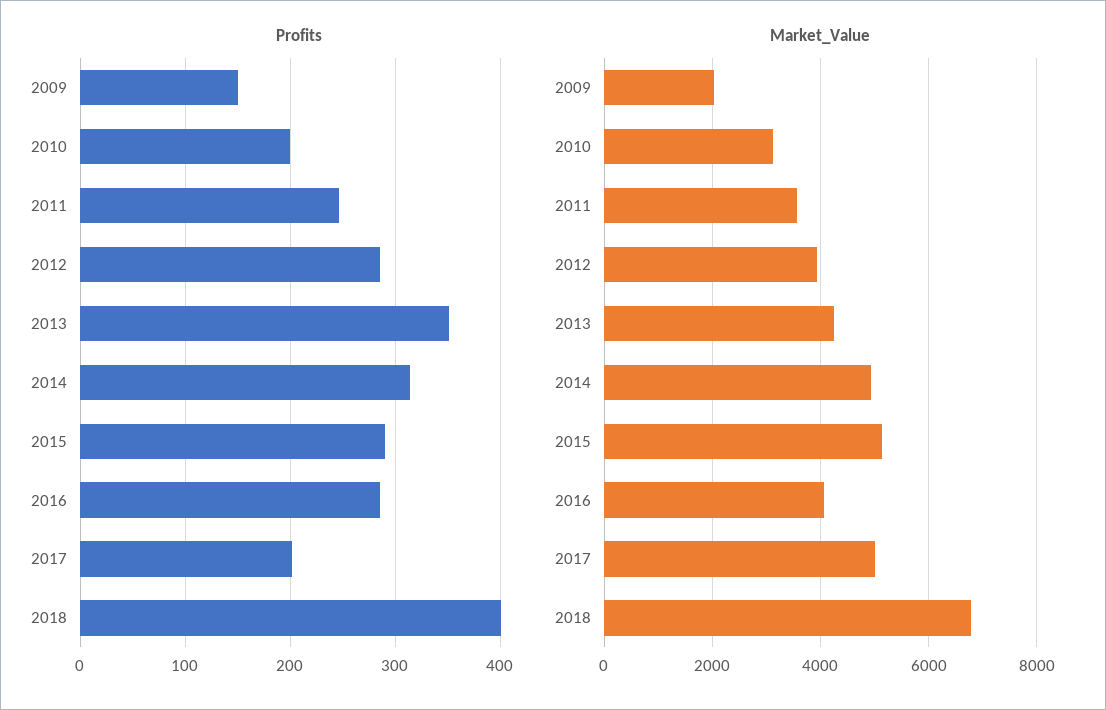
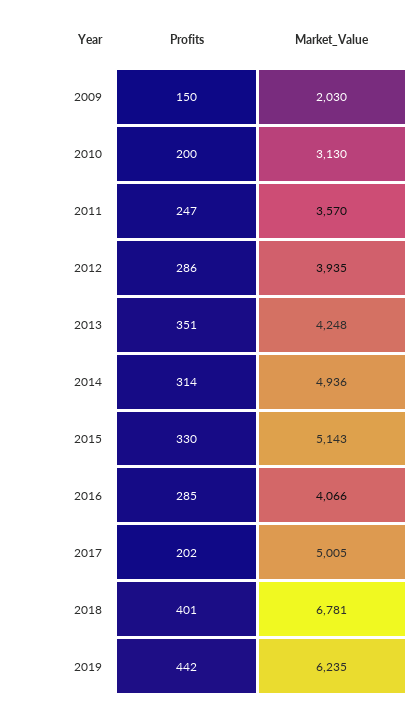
Profits, 2015: 290 -> 330
Profits, 2019: none -> 442
Market_Value, 2019: none -> 6235

